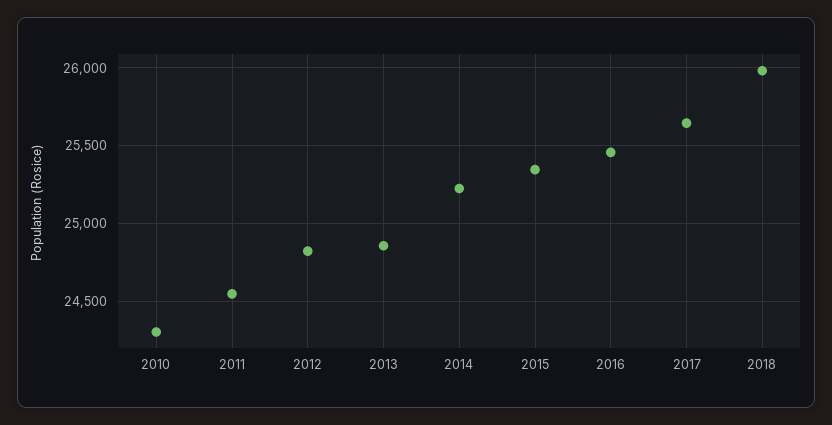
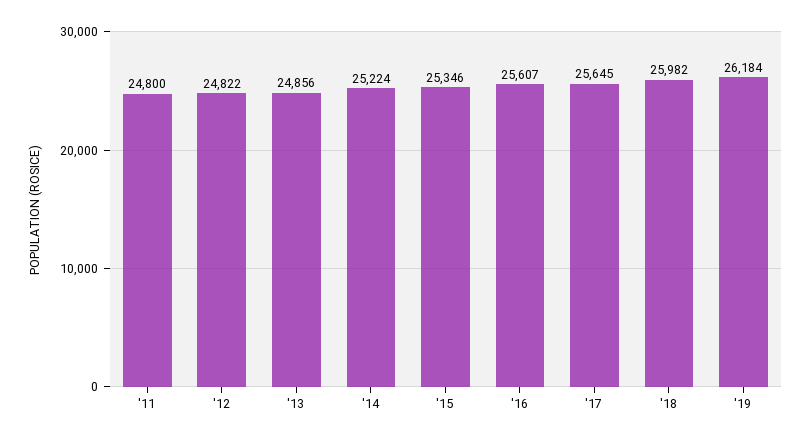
2010: 24300 -> none
2011: 24550 -> 24800
2016: 25450 -> 25607
'19: none -> 26184

